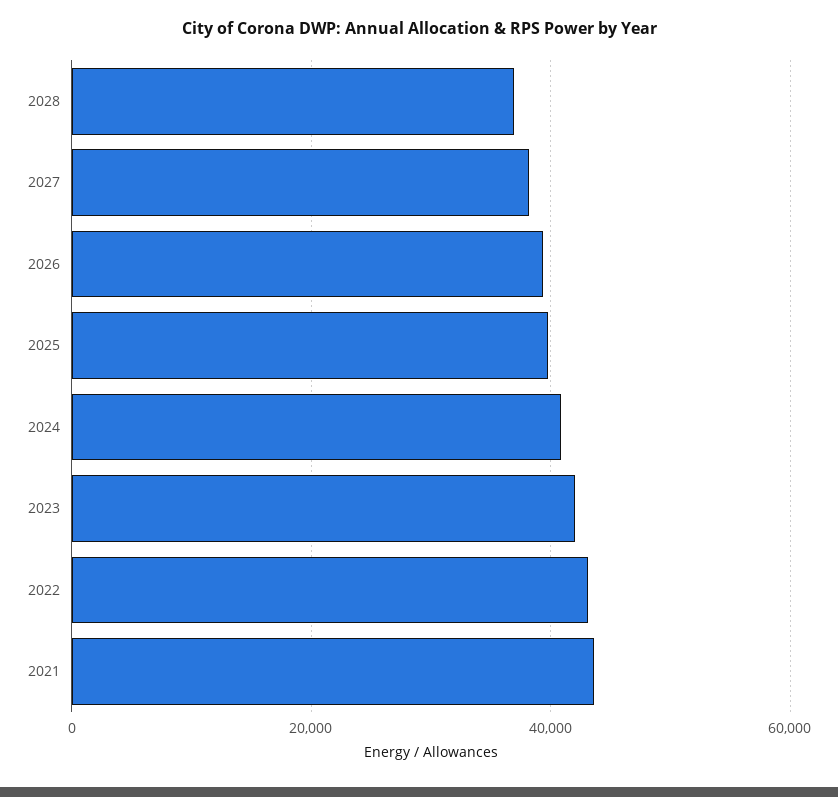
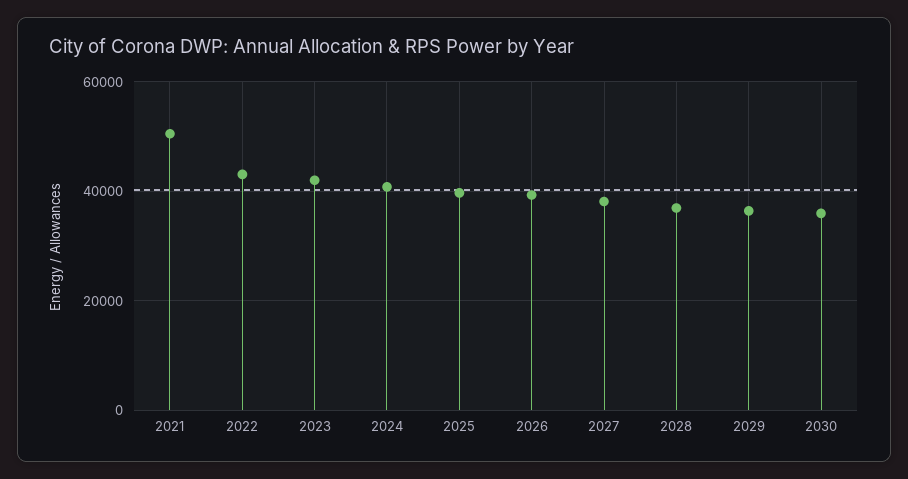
2021: 44000 -> 50000
2029: none -> 36000
2030: none -> 36000

